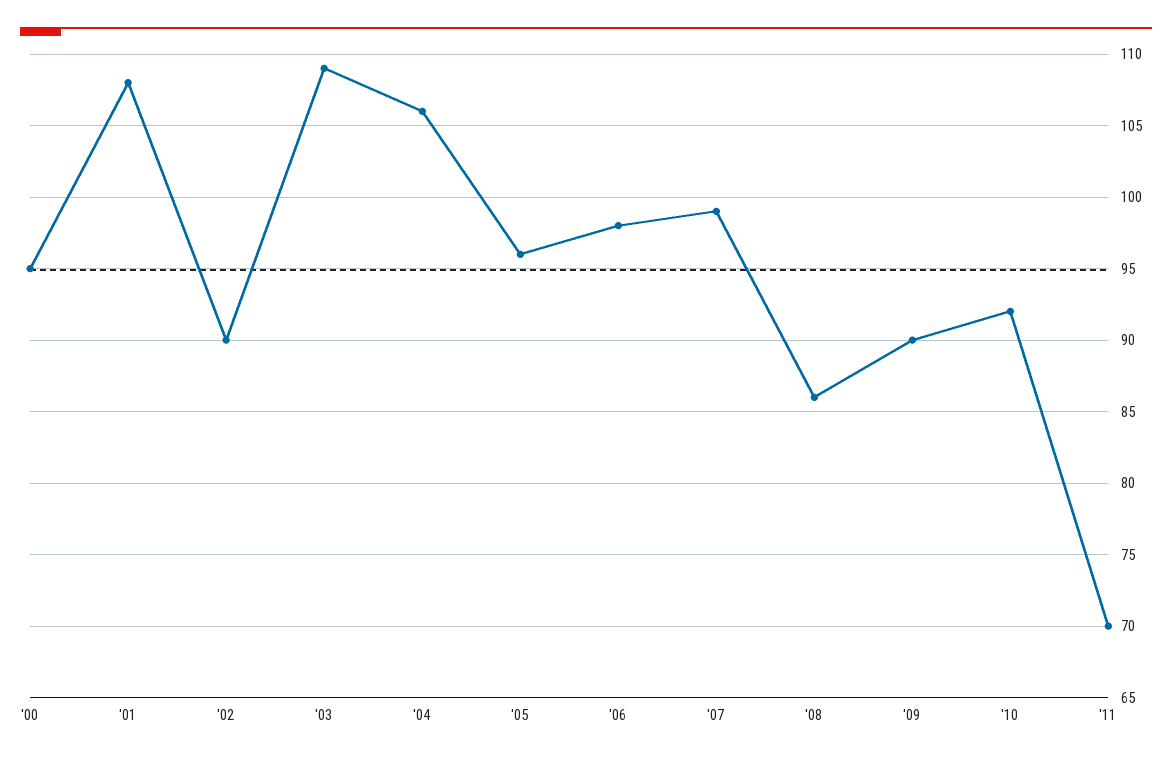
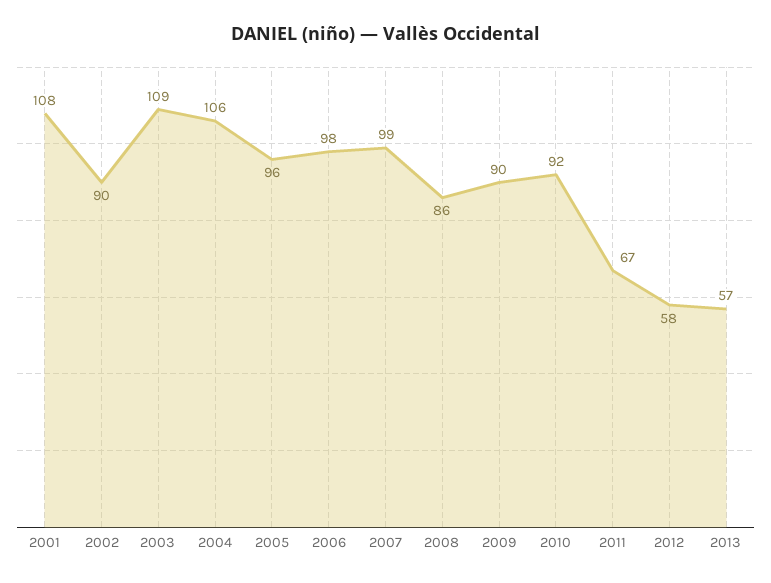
'00: 95 -> none
'11: 70 -> 67
2012: none -> 58
2013: none -> 57

